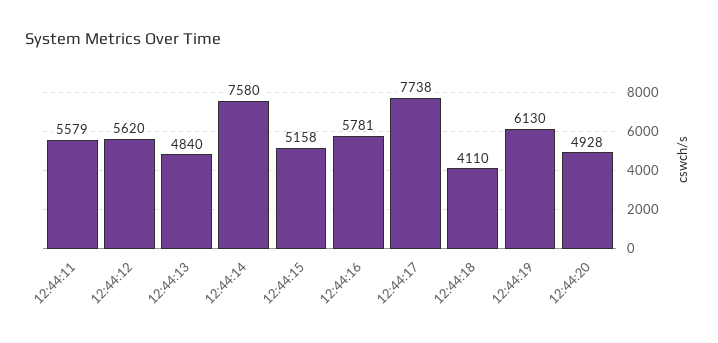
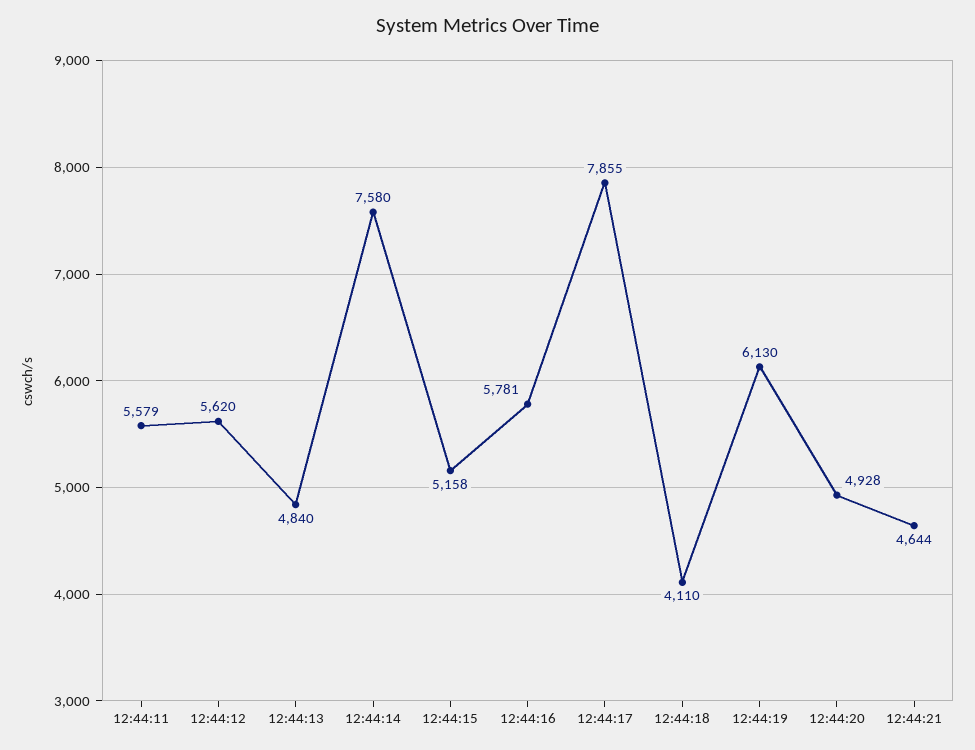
12:44:17: 7738 -> 7855
12:44:21: none -> 4644

